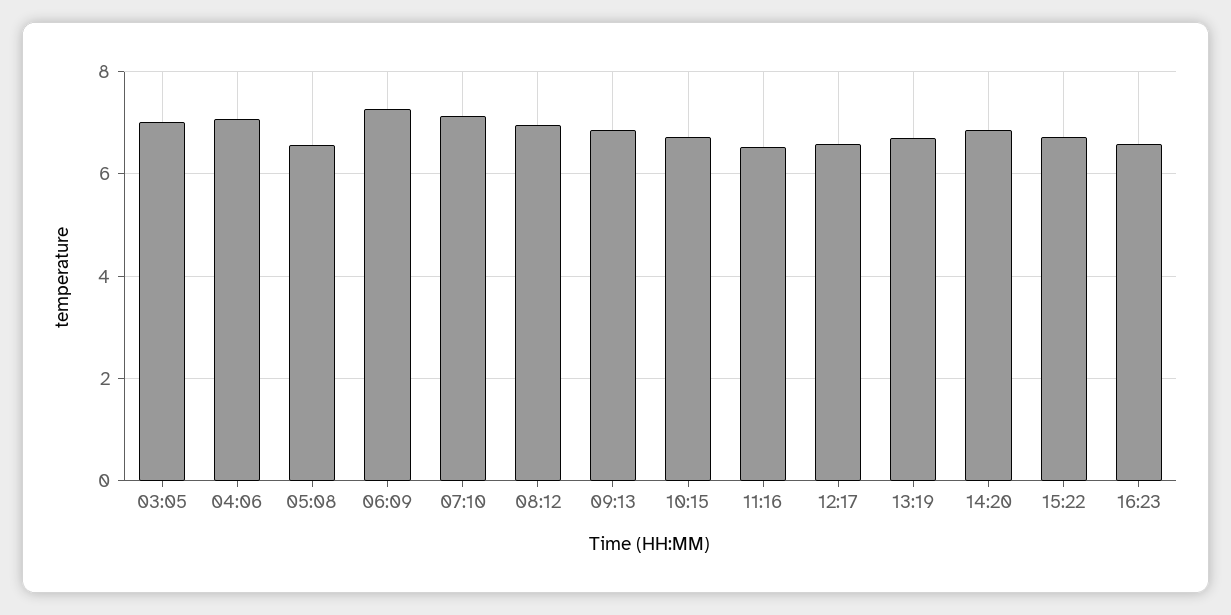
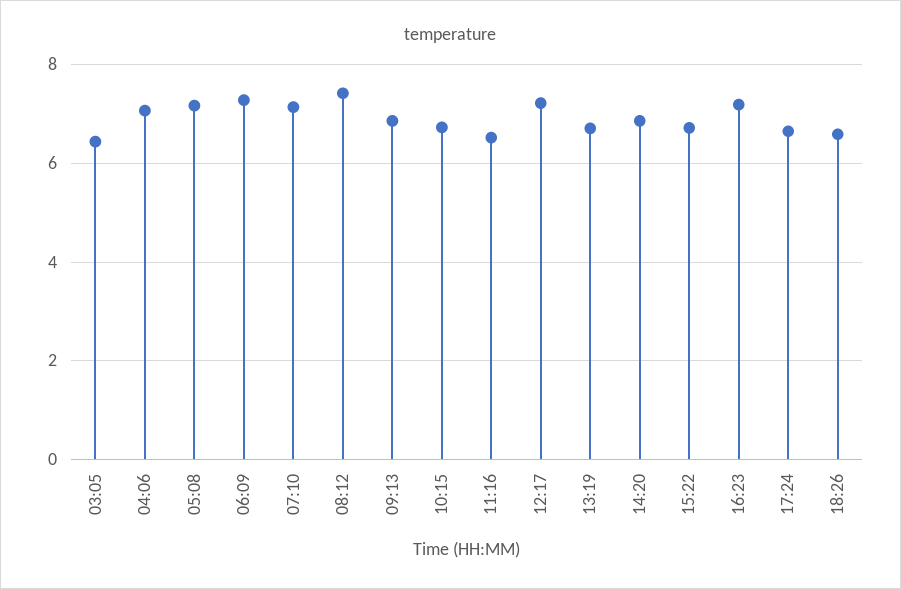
03:05: 7 -> 6.4
05:08: 6.6 -> 7.2
08:12: 7 -> 7.4
12:17: 6.6 -> 7.2
16:23: 6.6 -> 7.2
17:24: none -> 6.6
18:26: none -> 6.6

